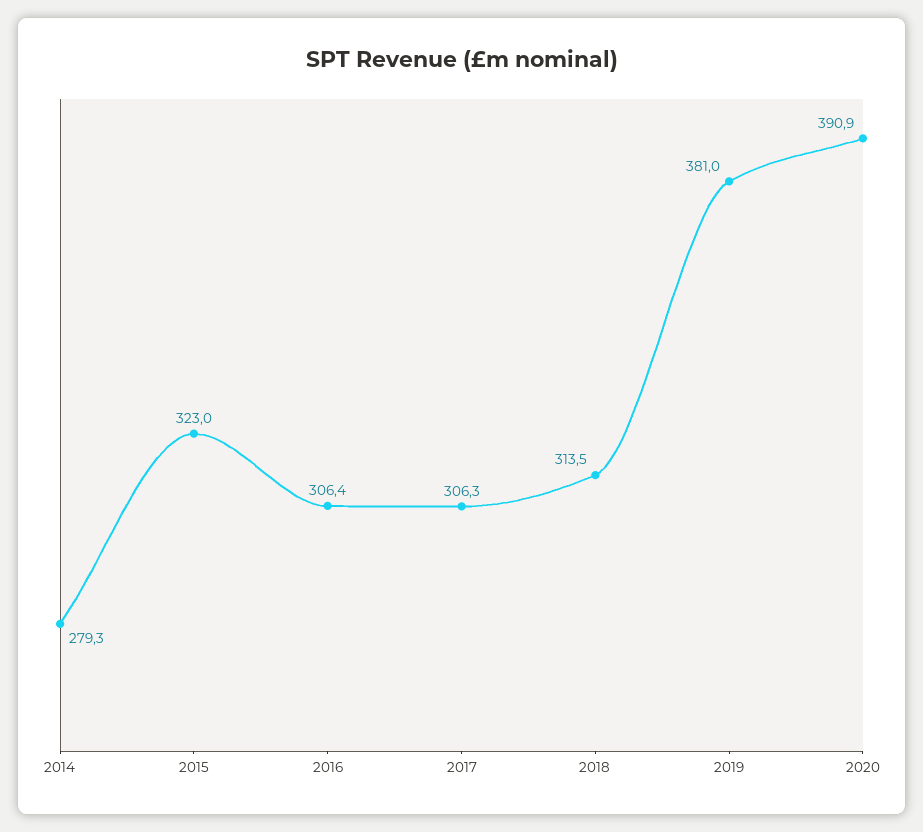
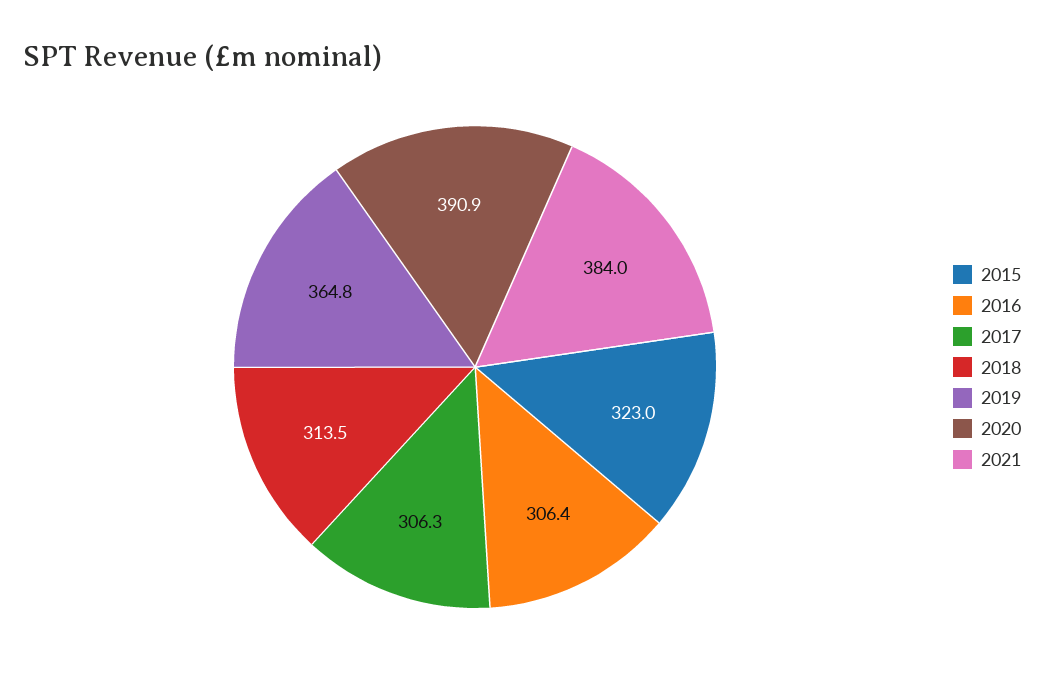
2014: 279.3 -> none
2019: 381 -> 364.8
2021: none -> 384

